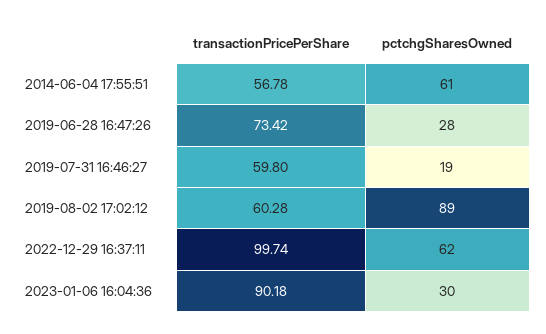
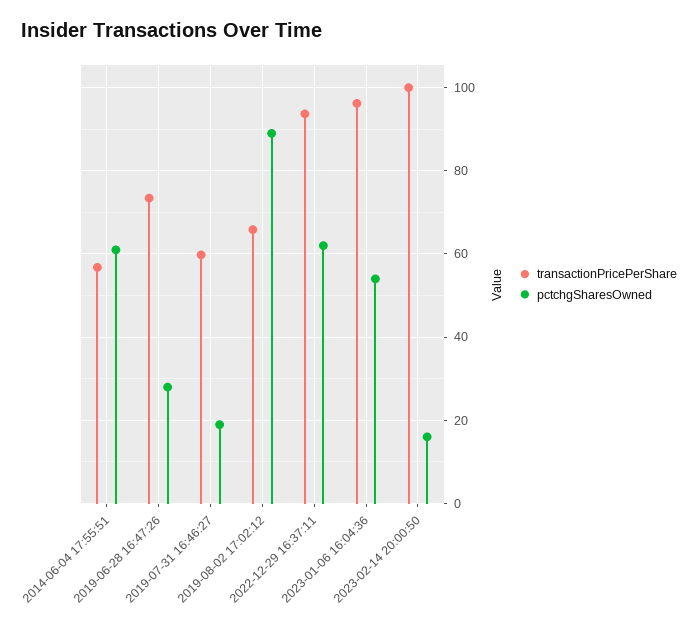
transactionPricePerShare, 2019-08-02 17:02:12: 60.28 -> 66
transactionPricePerShare, 2022-12-29 16:37:11: 99.74 -> 94
transactionPricePerShare, 2023-01-06 16:04:36: 90.18 -> 96
pctchgSharesOwned, 2023-01-06 16:04:36: 30 -> 54
transactionPricePerShare, 2023-02-14 20:00:50: none -> 100
pctchgSharesOwned, 2023-02-14 20:00:50: none -> 16

